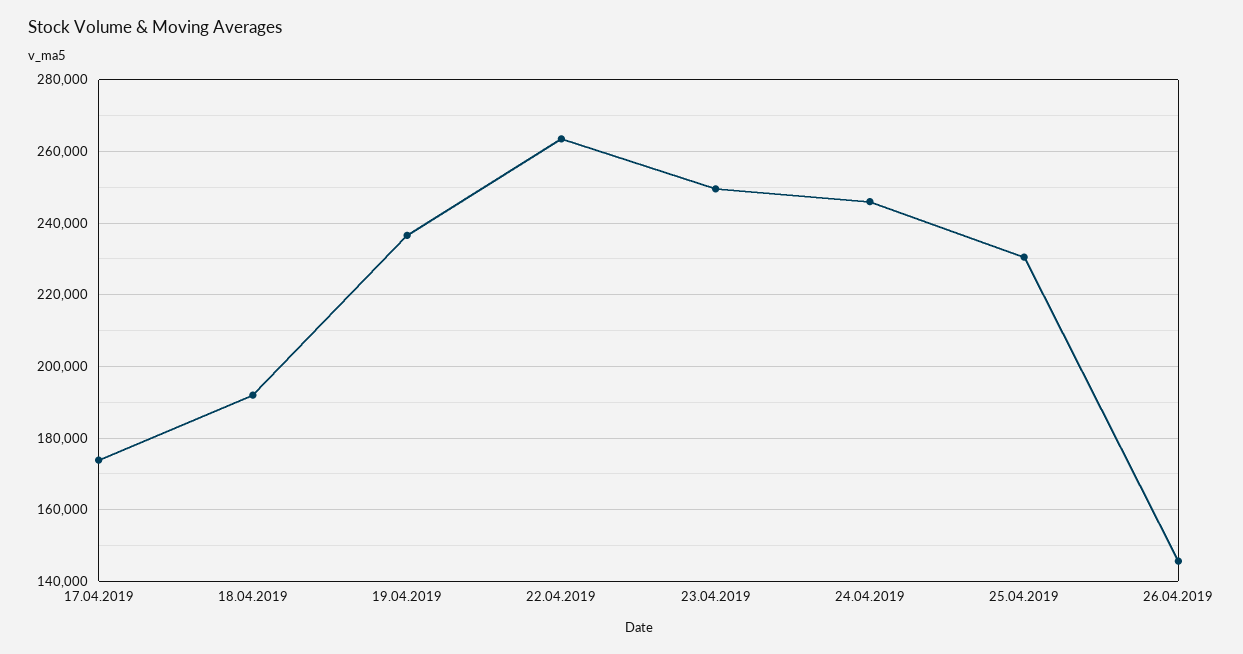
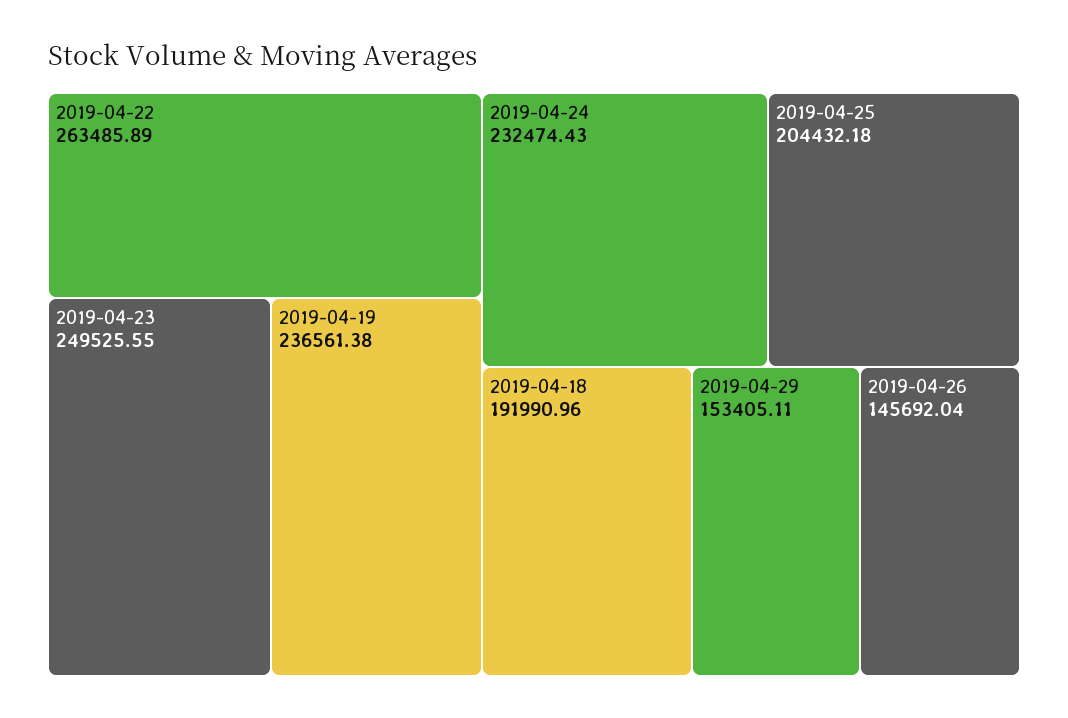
17.04.2019: 174000 -> none
24.04.2019: 246000 -> 232474.43
25.04.2019: 230000 -> 204432.18
2019-04-29: none -> 153405.11

